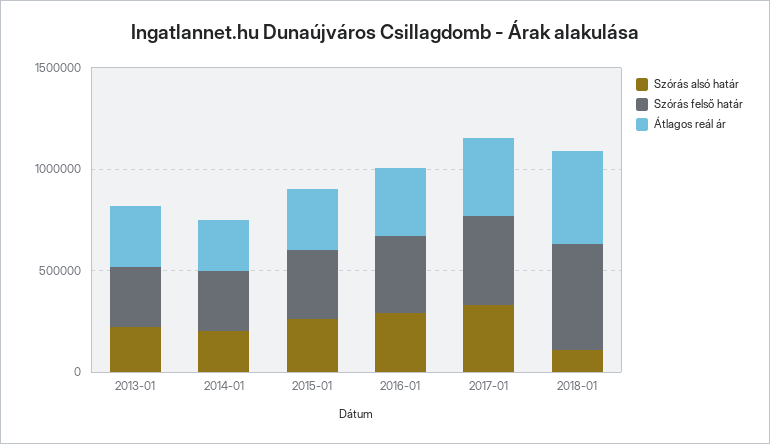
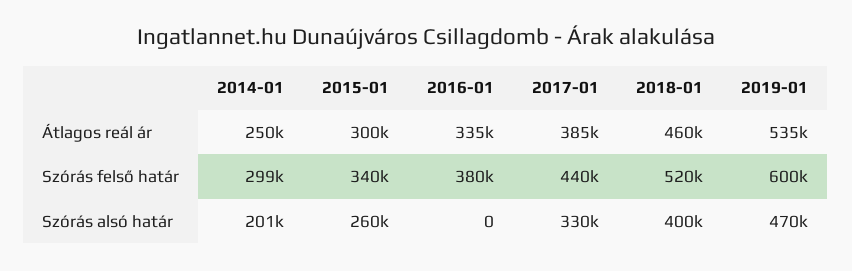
Szórás alsó határ, 2013-01: 200000 -> none
Szórás felső határ, 2013-01: 300000 -> none
Átlagos reál ár, 2013-01: 300000 -> none
Szórás alsó határ, 2016-01: 300000 -> 0
Szórás alsó határ, 2018-01: 100000 -> 400000
Átlagos reál ár, 2019-01: none -> 535000
Szórás felső határ, 2019-01: none -> 600000
Szórás alsó határ, 2019-01: none -> 470000

